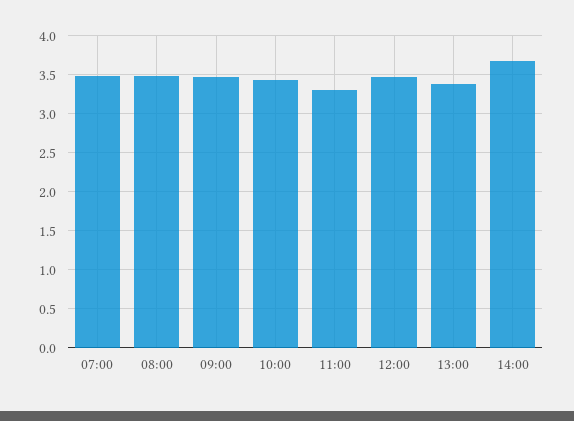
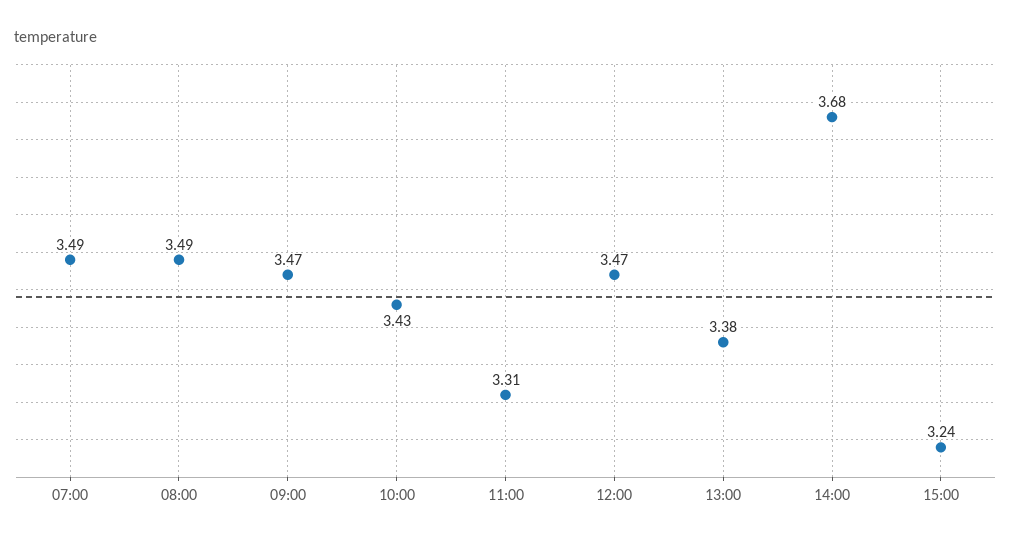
15:00: none -> 3.24

